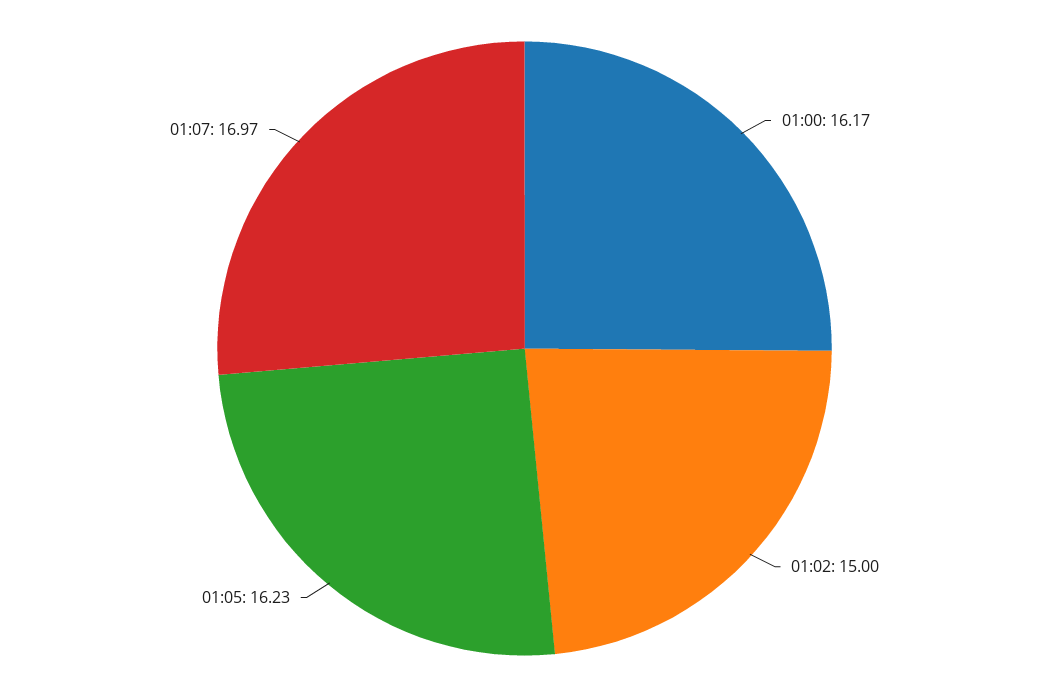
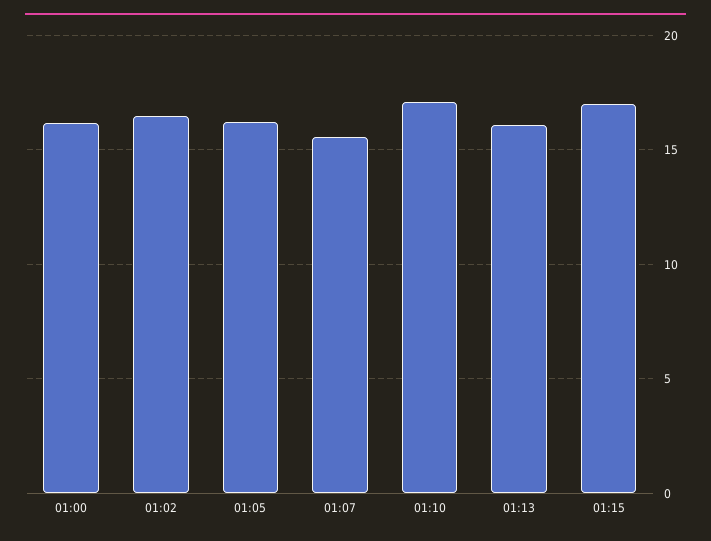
01:02: 15 -> 16.5
01:07: 16.97 -> 15.5
01:10: none -> 17
01:13: none -> 16
01:15: none -> 17

